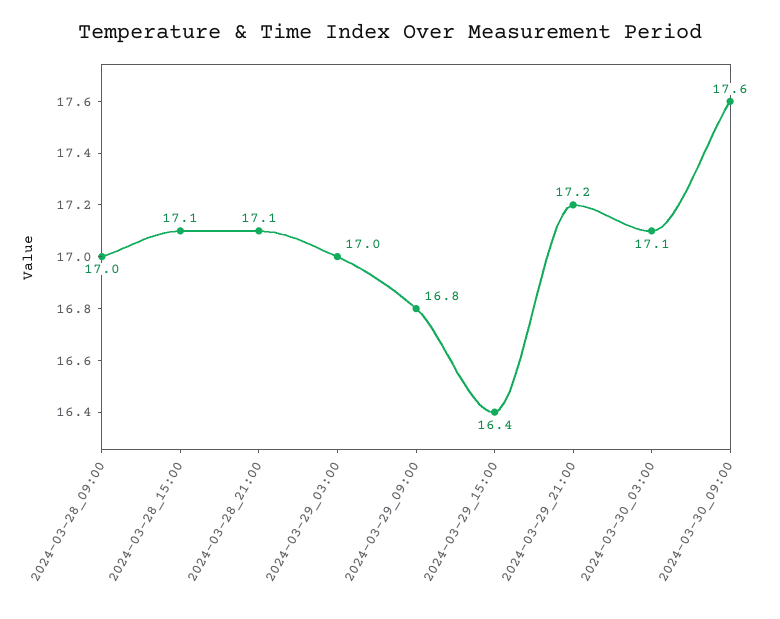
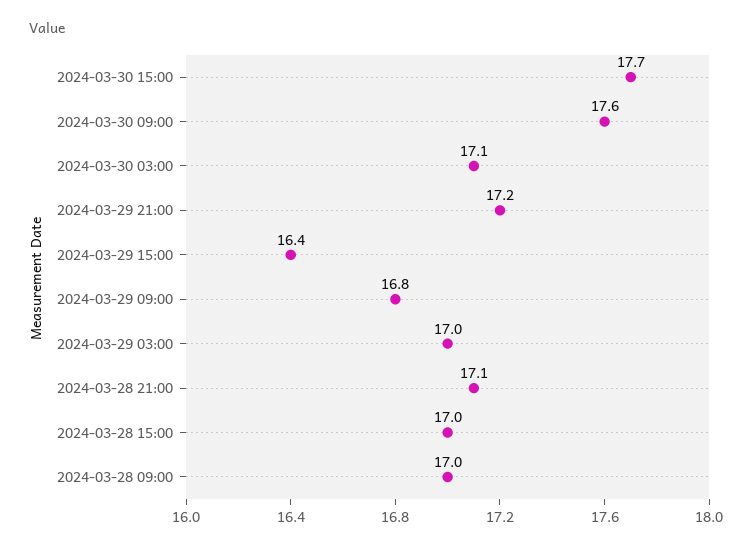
2024-03-28_15:00: 17.1 -> 17
2024-03-30 15:00: none -> 17.7

